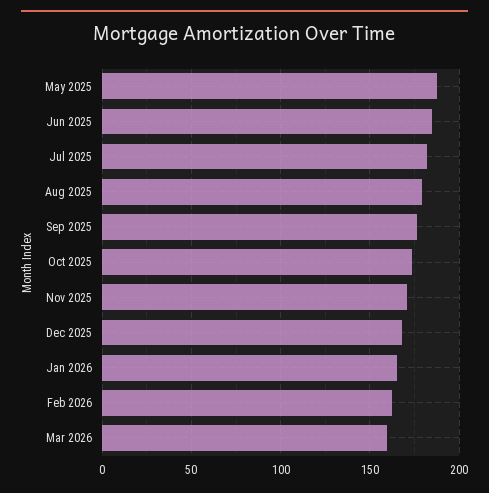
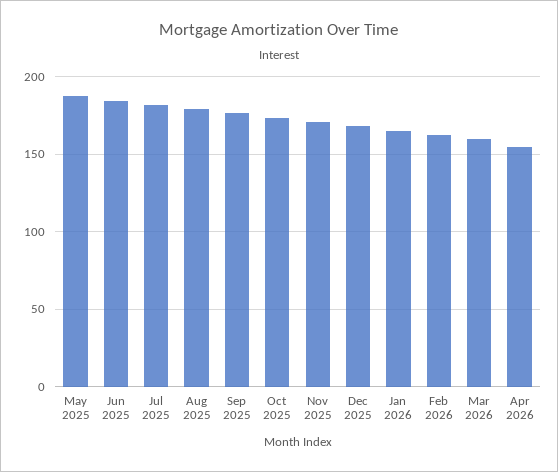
Apr 2026: none -> 155

